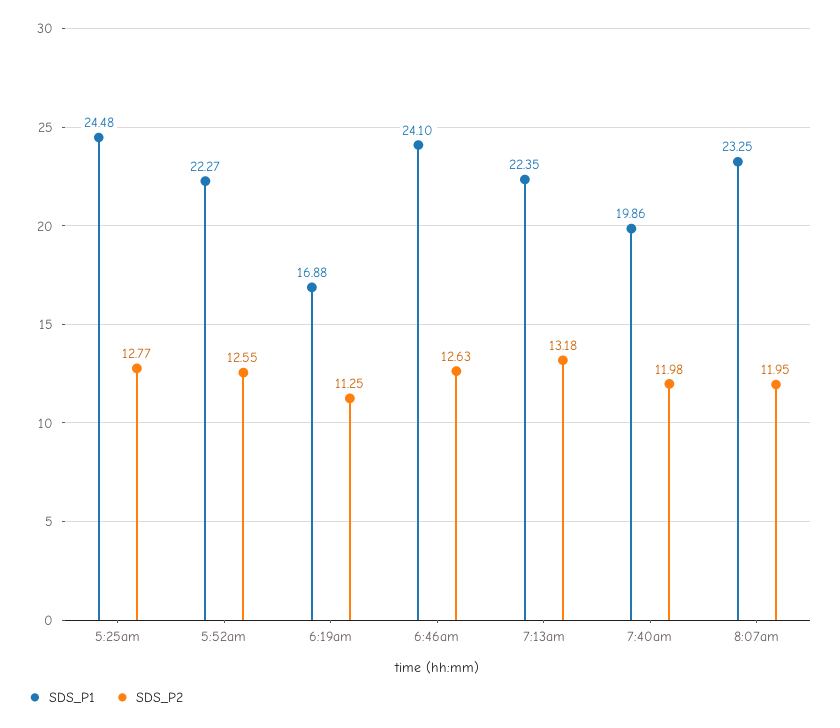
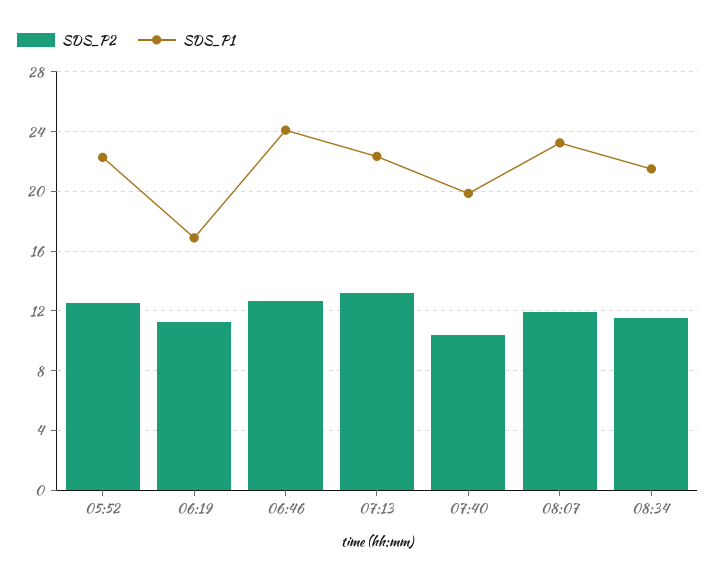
SDS_P1, 5:25am: 24.48 -> none
SDS_P2, 5:25am: 12.77 -> none
SDS_P2, 7:40am: 11.98 -> 10.5
SDS_P2, 08:34: none -> 11.5
SDS_P1, 08:34: none -> 21.5

